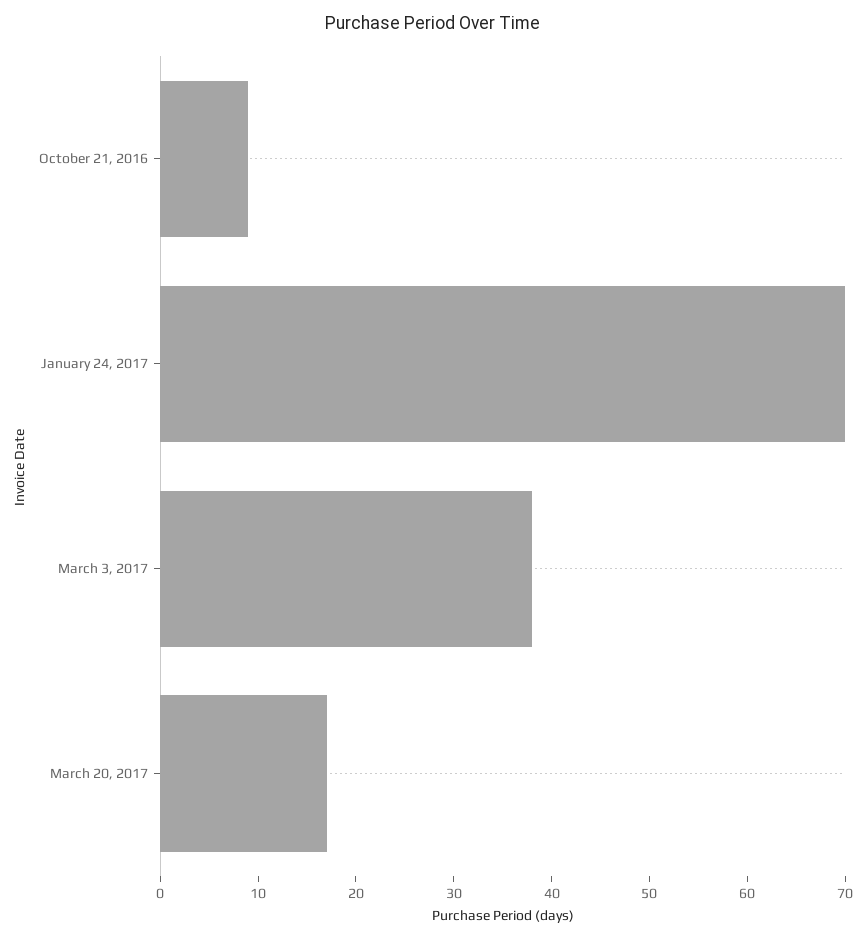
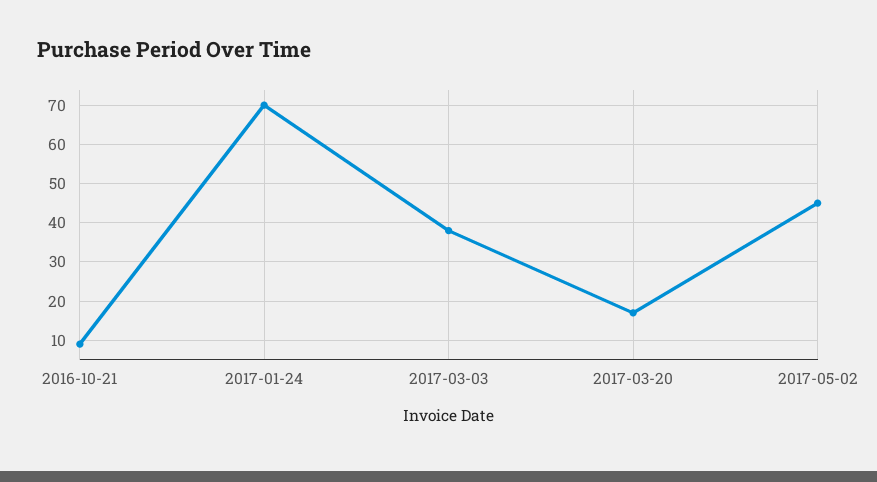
2017-05-02: none -> 45

